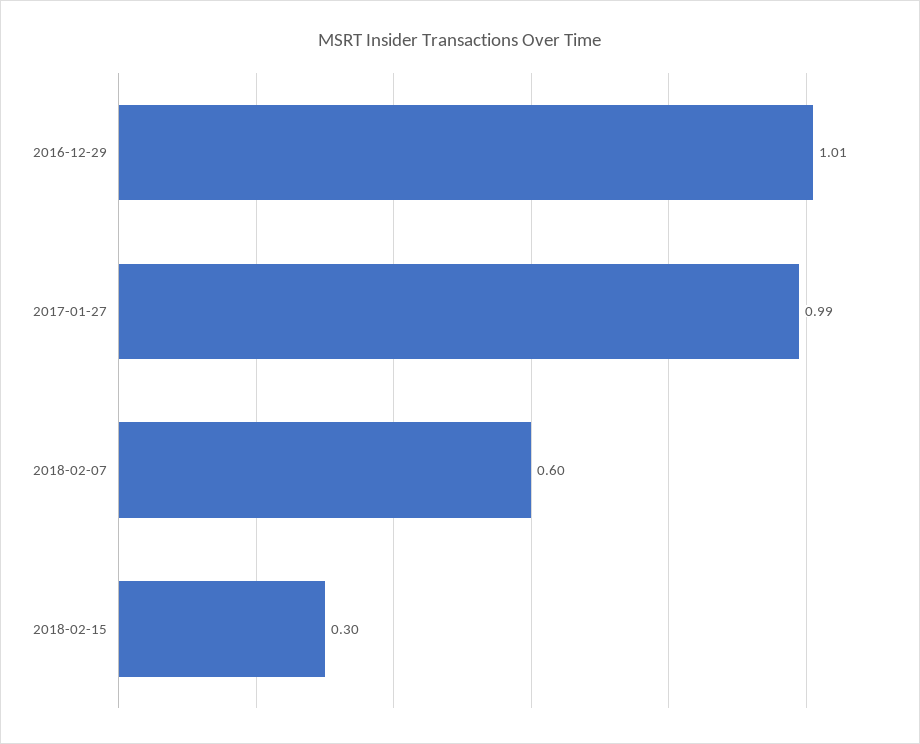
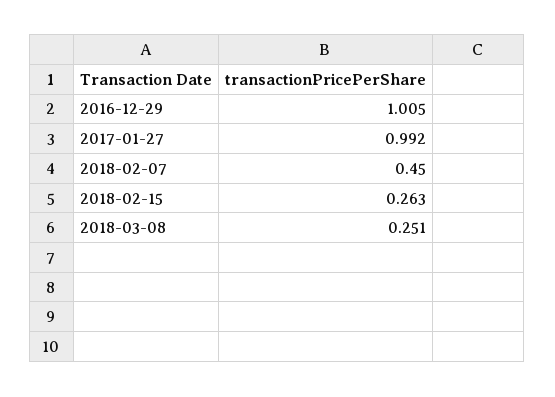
2018-02-07: 0.6 -> 0.45
2018-02-15: 0.3 -> 0.263
2018-03-08: none -> 0.251

